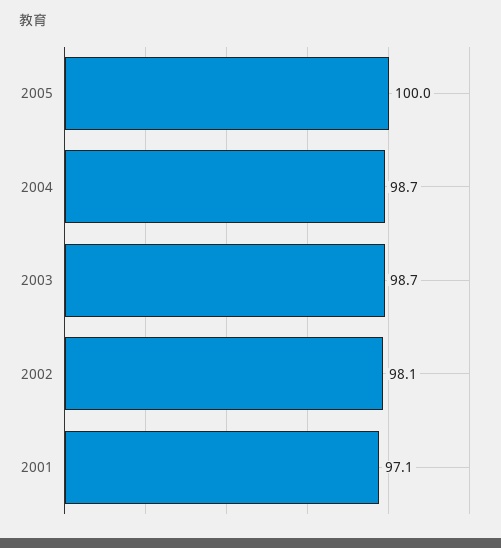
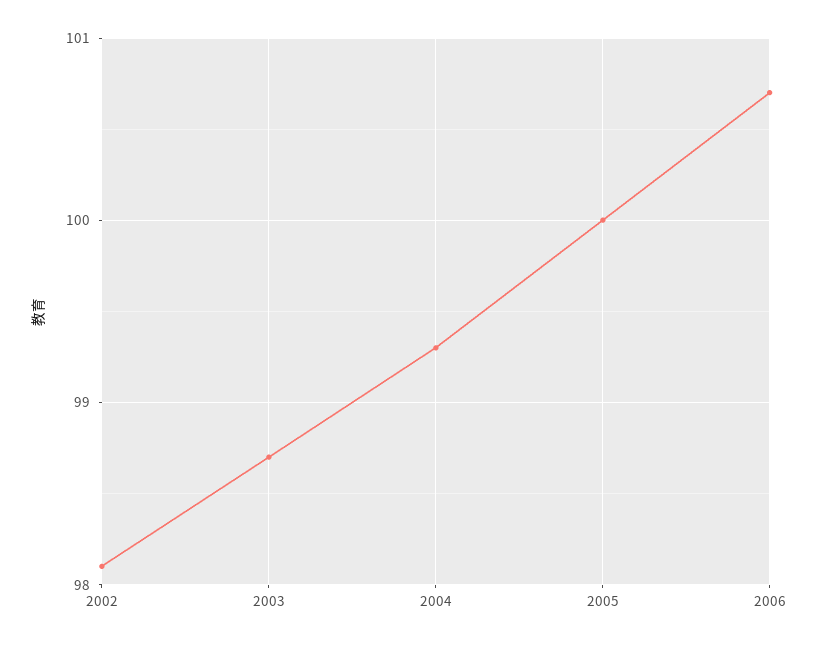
2004: 98.7 -> 99.3
2001: 97.1 -> none
2006: none -> 100.7

